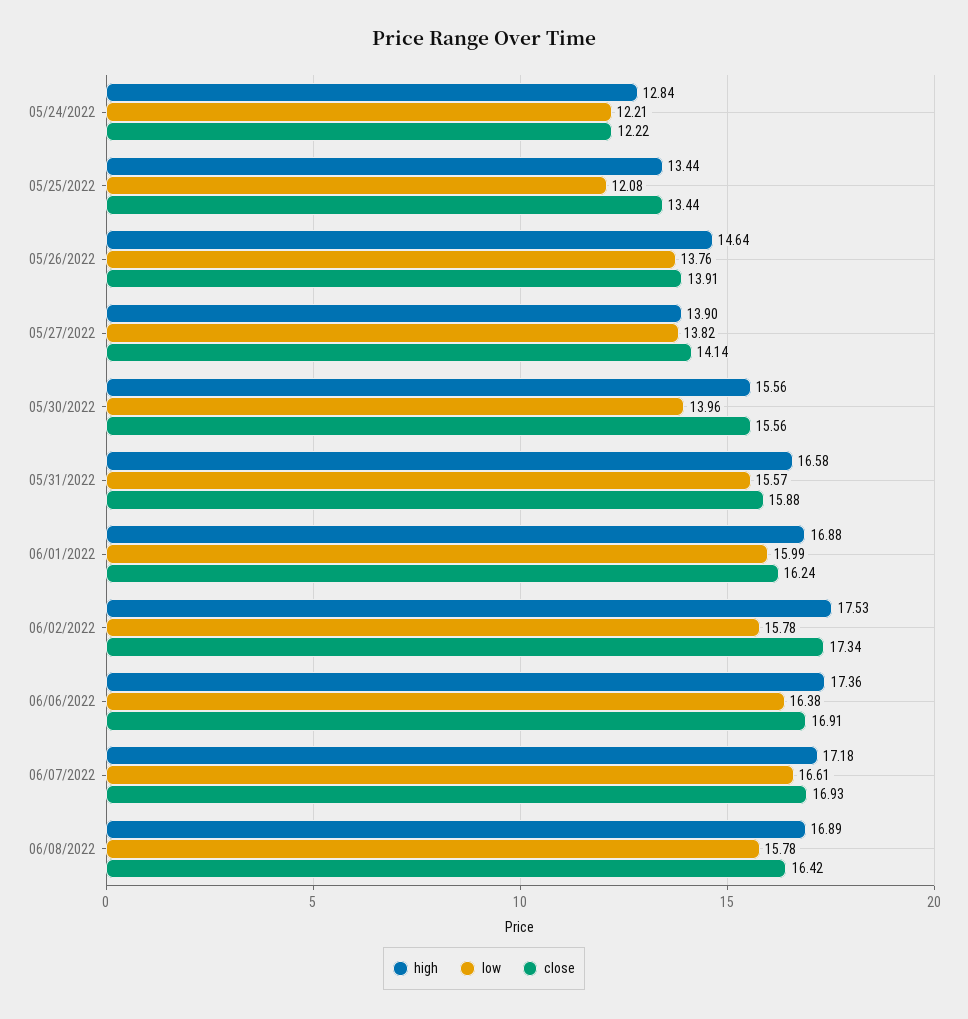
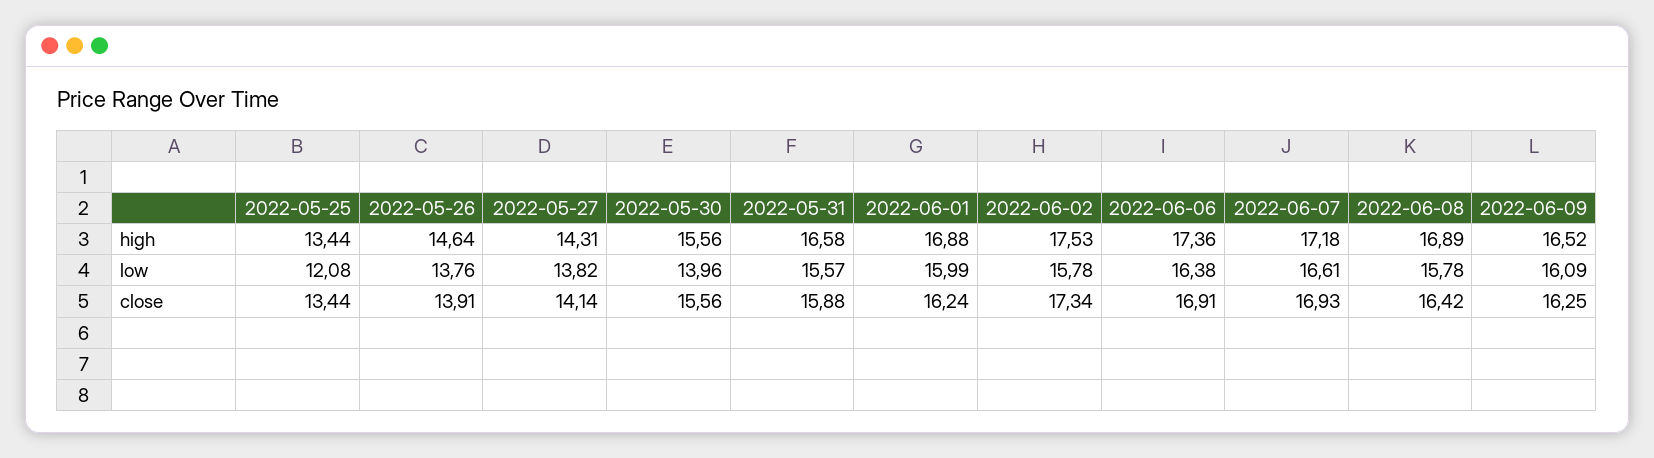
high, 05/24/2022: 12.84 -> none
low, 05/24/2022: 12.21 -> none
close, 05/24/2022: 12.22 -> none
high, 05/27/2022: 13.9 -> 14.31
high, 2022-06-09: none -> 16.52
low, 2022-06-09: none -> 16.09
close, 2022-06-09: none -> 16.25

